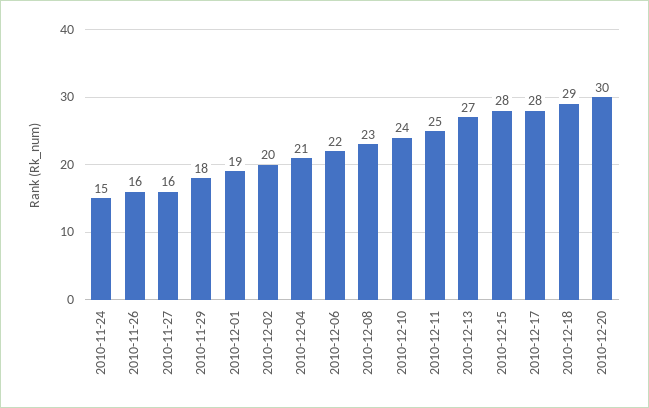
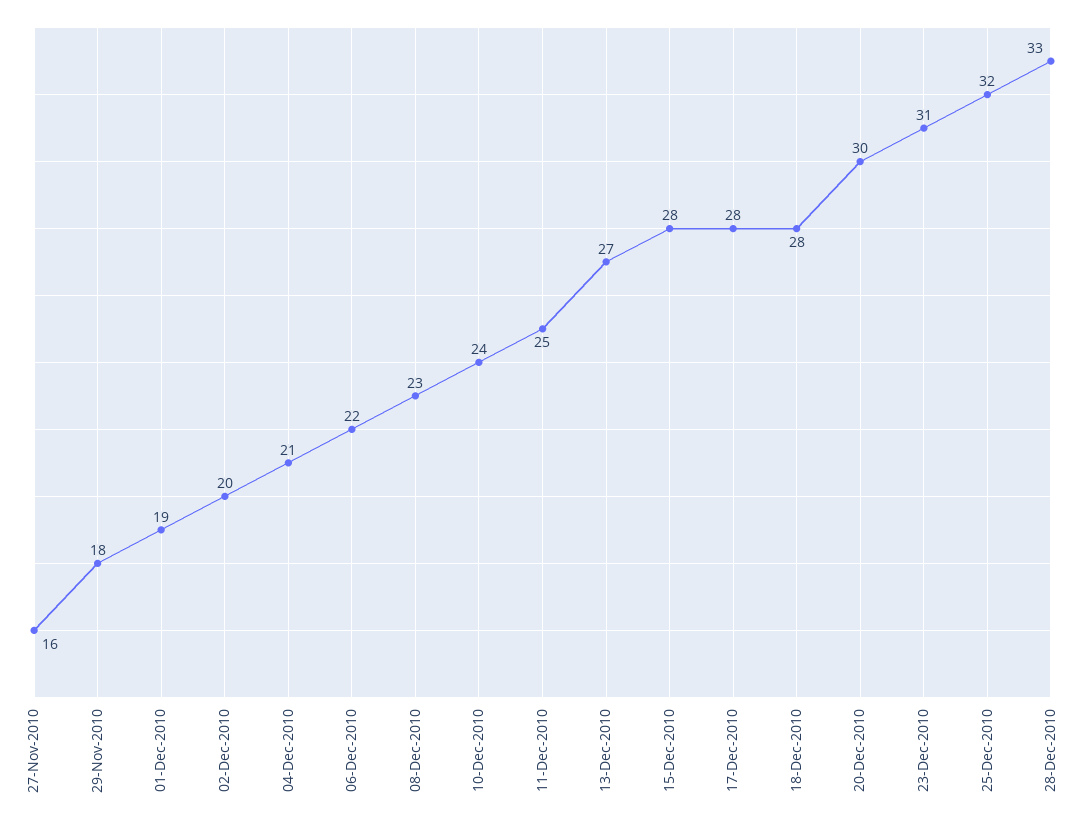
2010-11-24: 15 -> none
2010-11-26: 16 -> none
2010-12-18: 29 -> 28
23-Dec-2010: none -> 31
25-Dec-2010: none -> 32
28-Dec-2010: none -> 33

